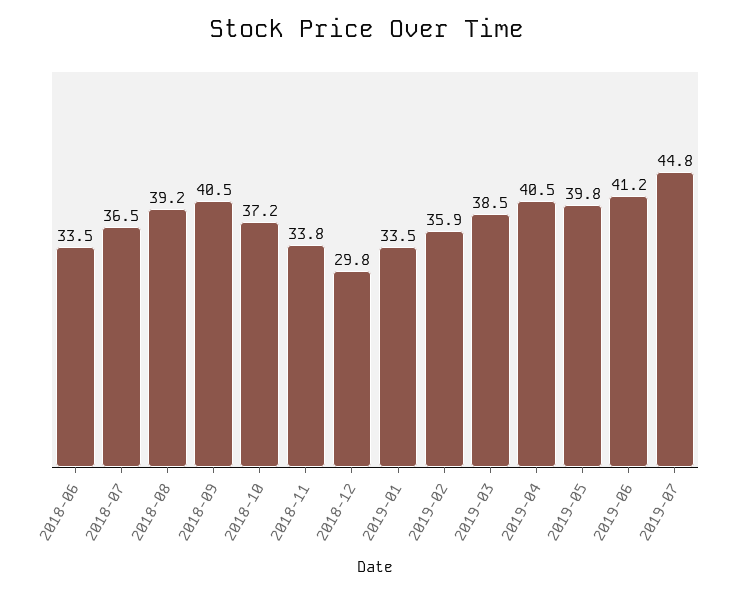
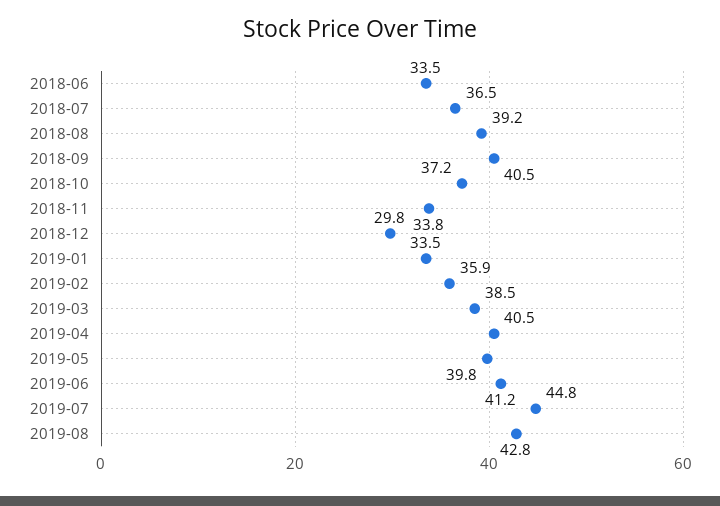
2019-08: none -> 42.8

